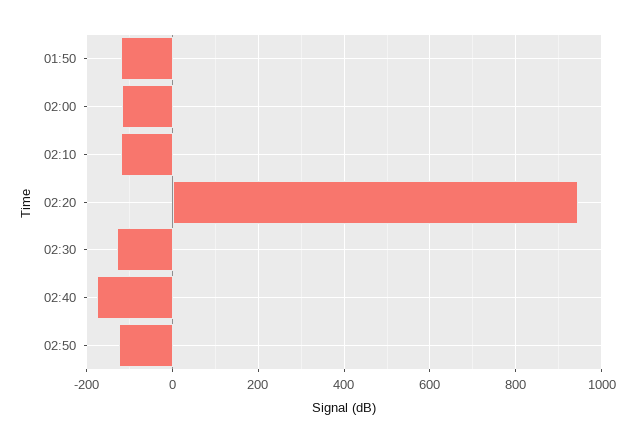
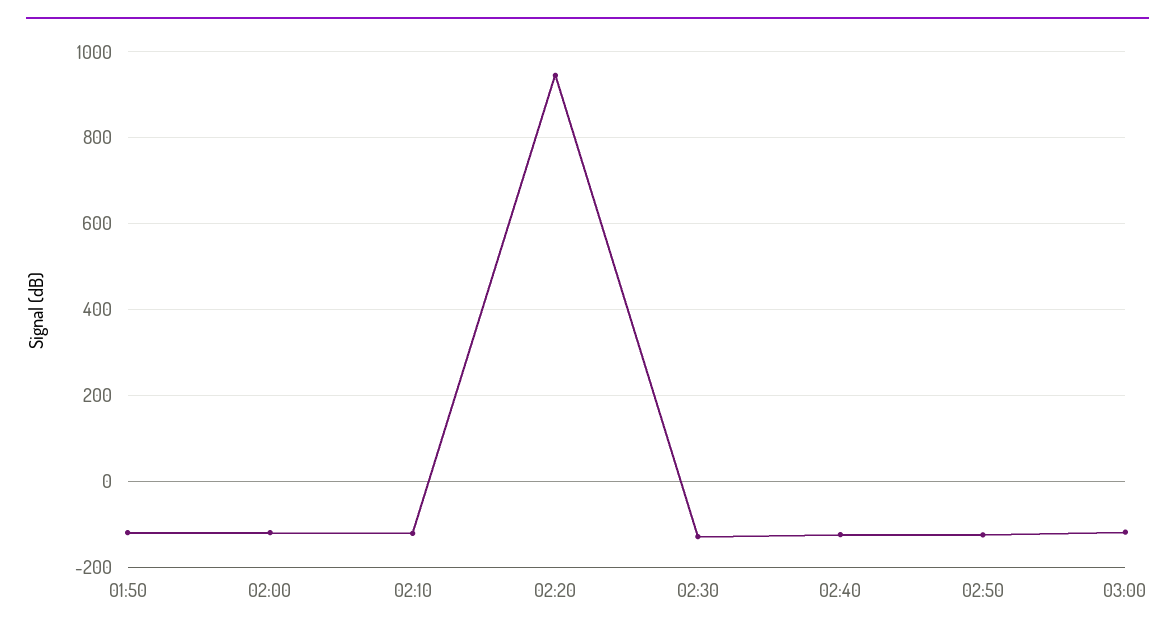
02:40: -180 -> -120
03:00: none -> -120

